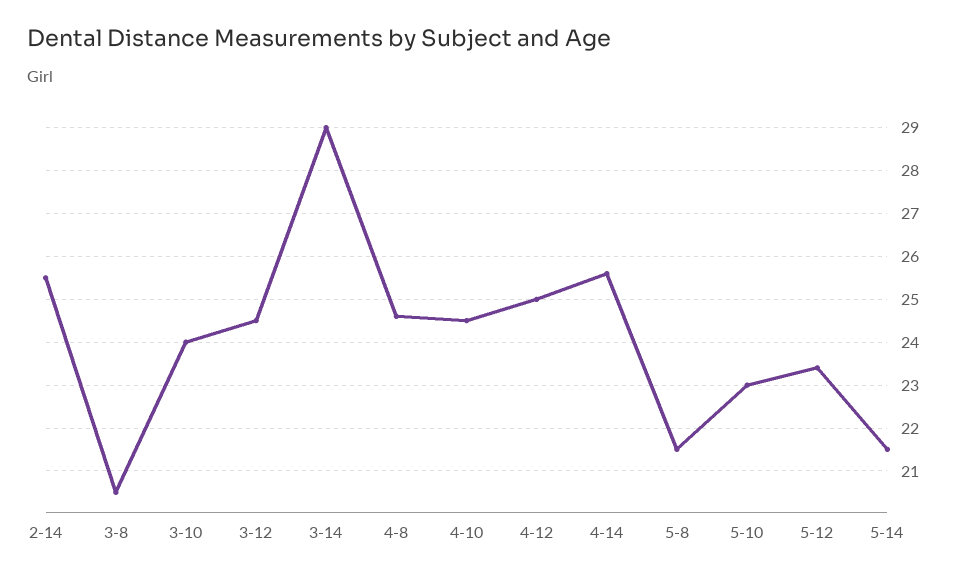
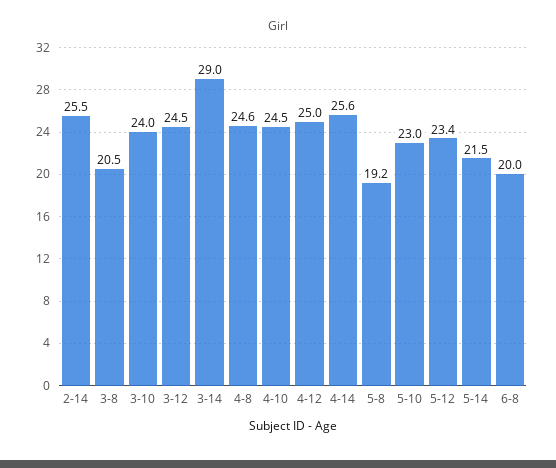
5-8: 21.5 -> 19.2
6-8: none -> 20

